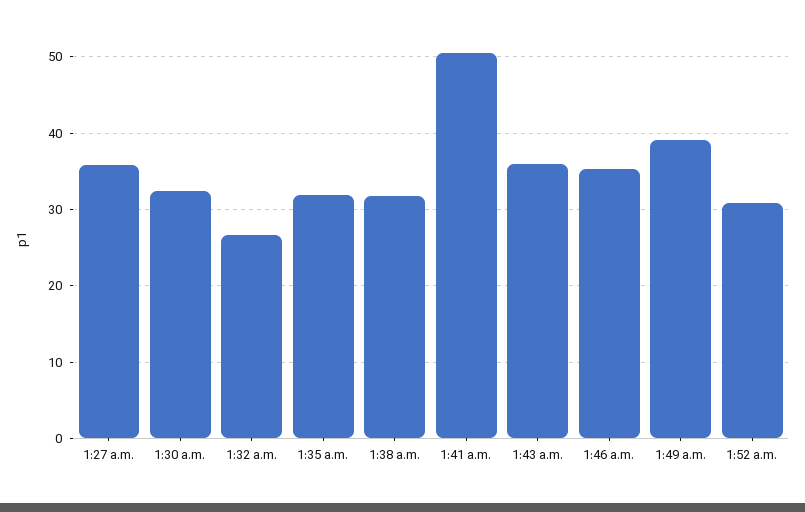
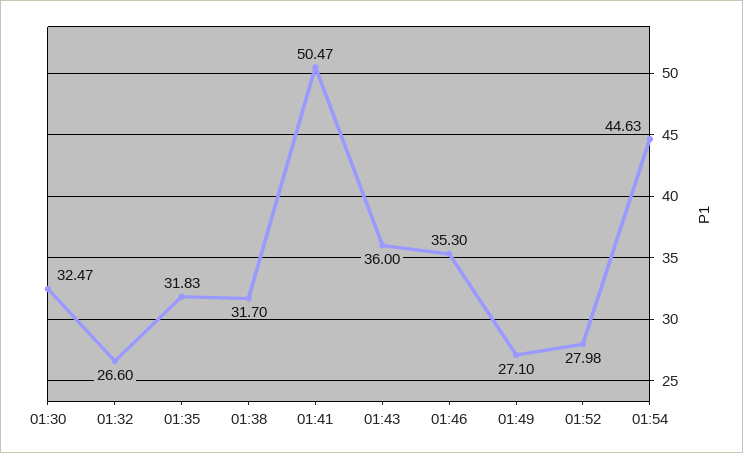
1:27 a.m.: 36 -> none
1:49 a.m.: 39 -> 27.1
1:52 a.m.: 31 -> 27.98
01:54: none -> 44.63

